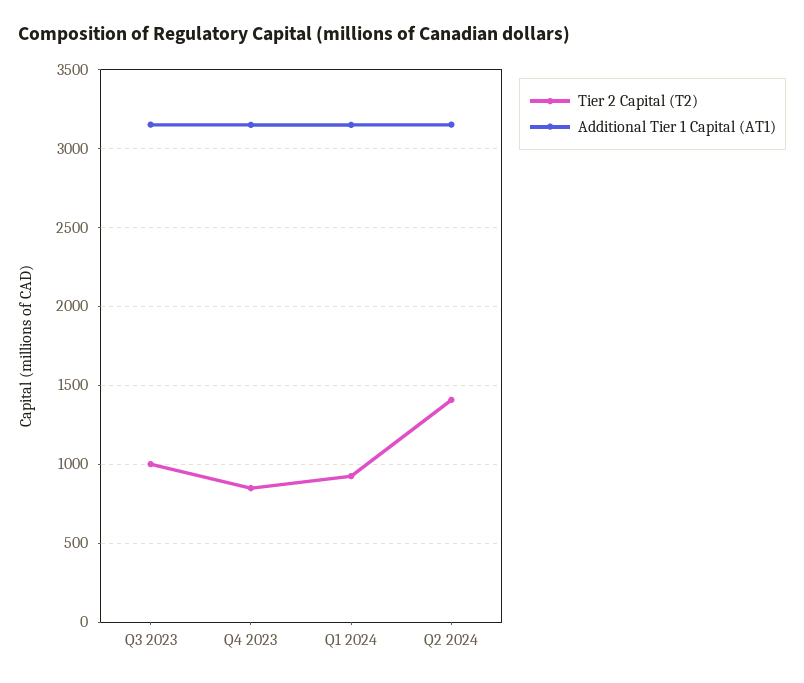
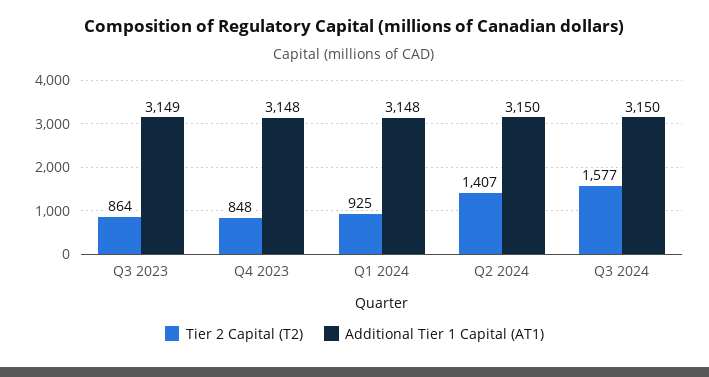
Tier 2 Capital (T2), Q3 2023: 1000 -> 864
Tier 2 Capital (T2), Q3 2024: none -> 1577
Additional Tier 1 Capital (AT1), Q3 2024: none -> 3150

